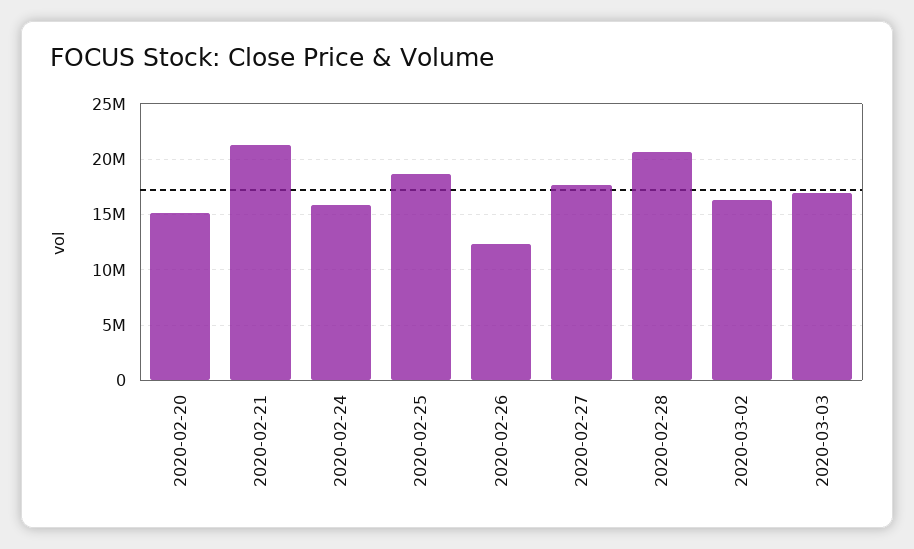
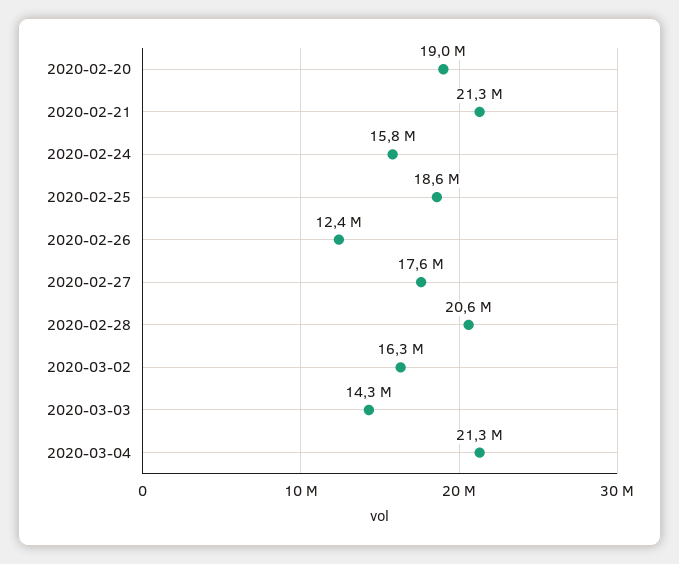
2020-02-20: 15000000 -> 19000000
2020-03-03: 17000000 -> 14300000
2020-03-04: none -> 21300000

